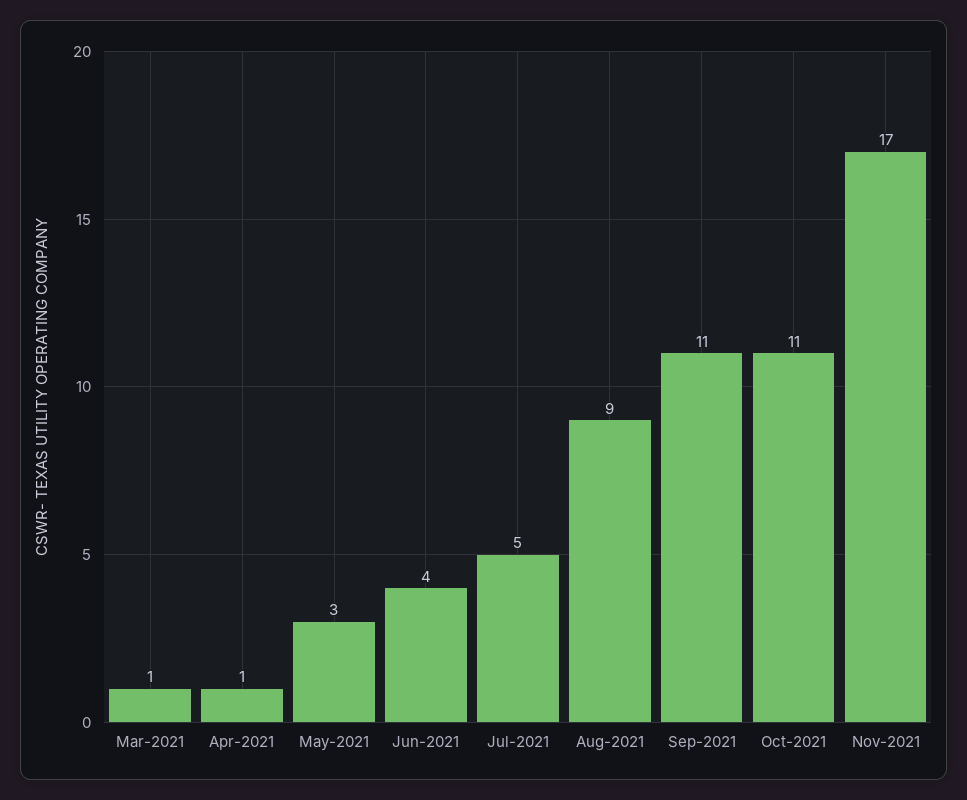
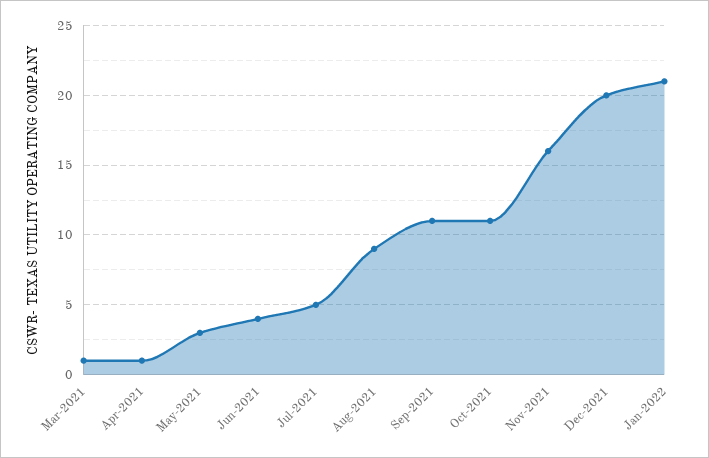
Nov-2021: 17 -> 16
Dec-2021: none -> 20
Jan-2022: none -> 21

